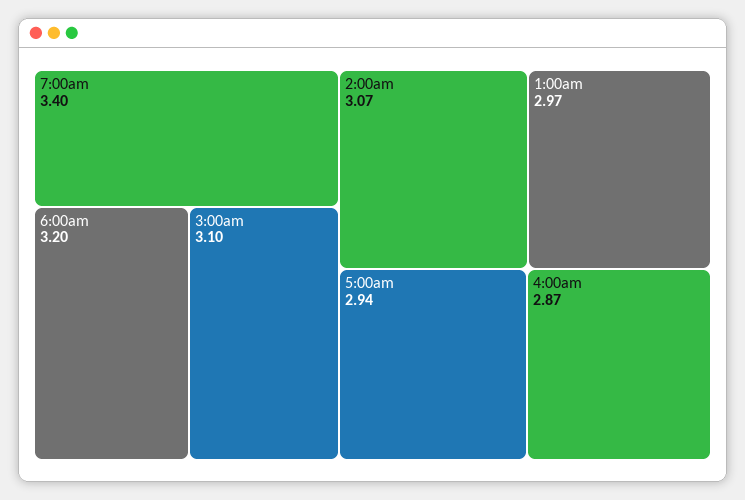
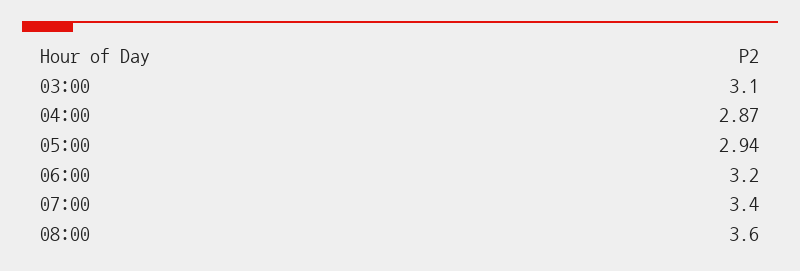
2:00am: 3.07 -> none
1:00am: 2.97 -> none
08:00: none -> 3.6

